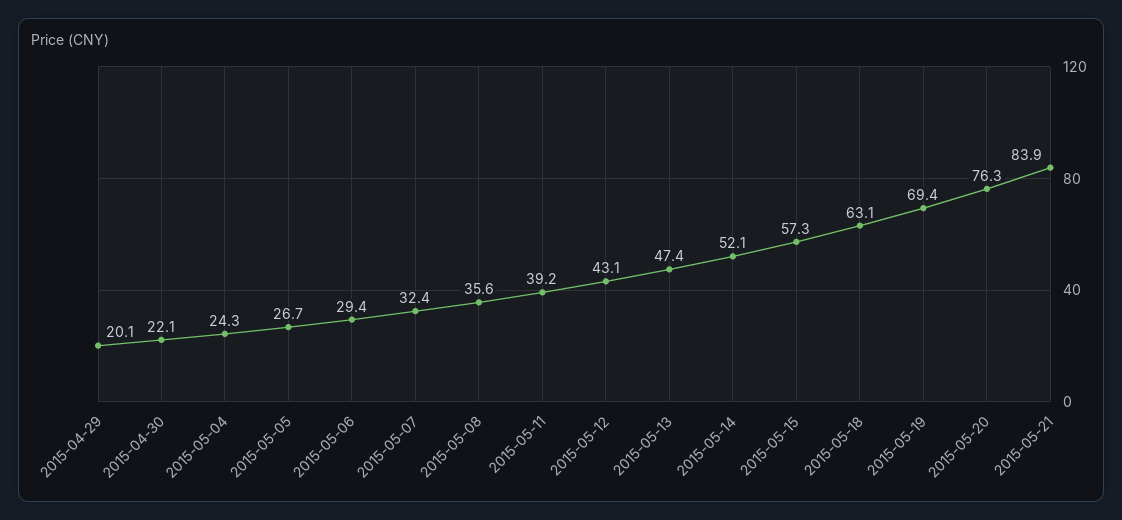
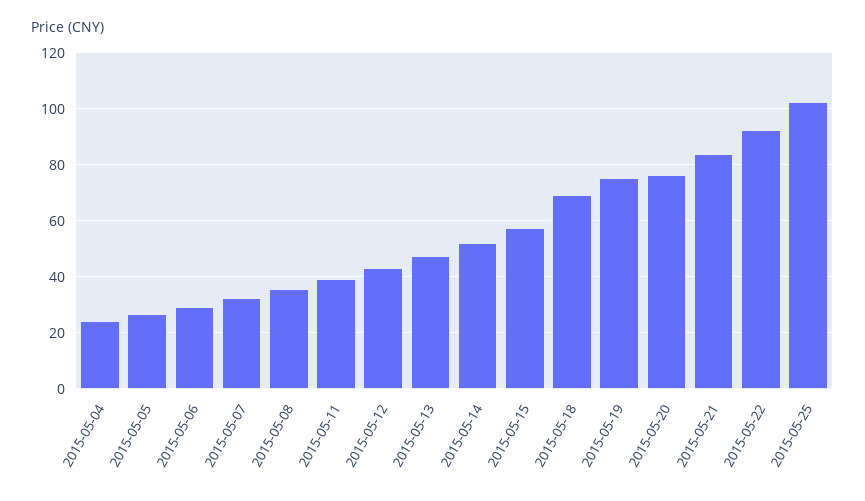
2015-04-29: 20.1 -> none
2015-04-30: 22.1 -> none
2015-05-18: 63.1 -> 70
2015-05-19: 69.4 -> 75
2015-05-22: none -> 92.5
2015-05-25: none -> 102.5

